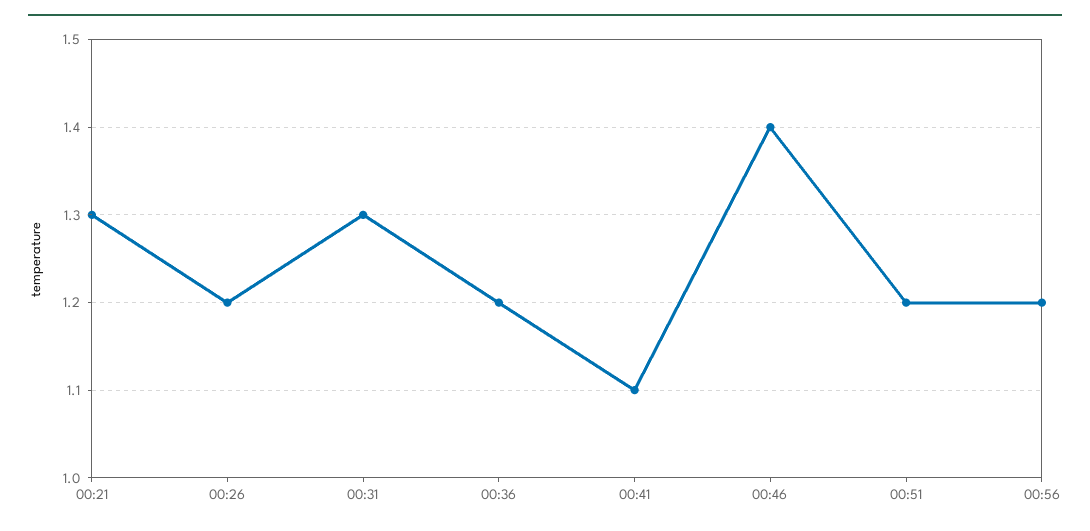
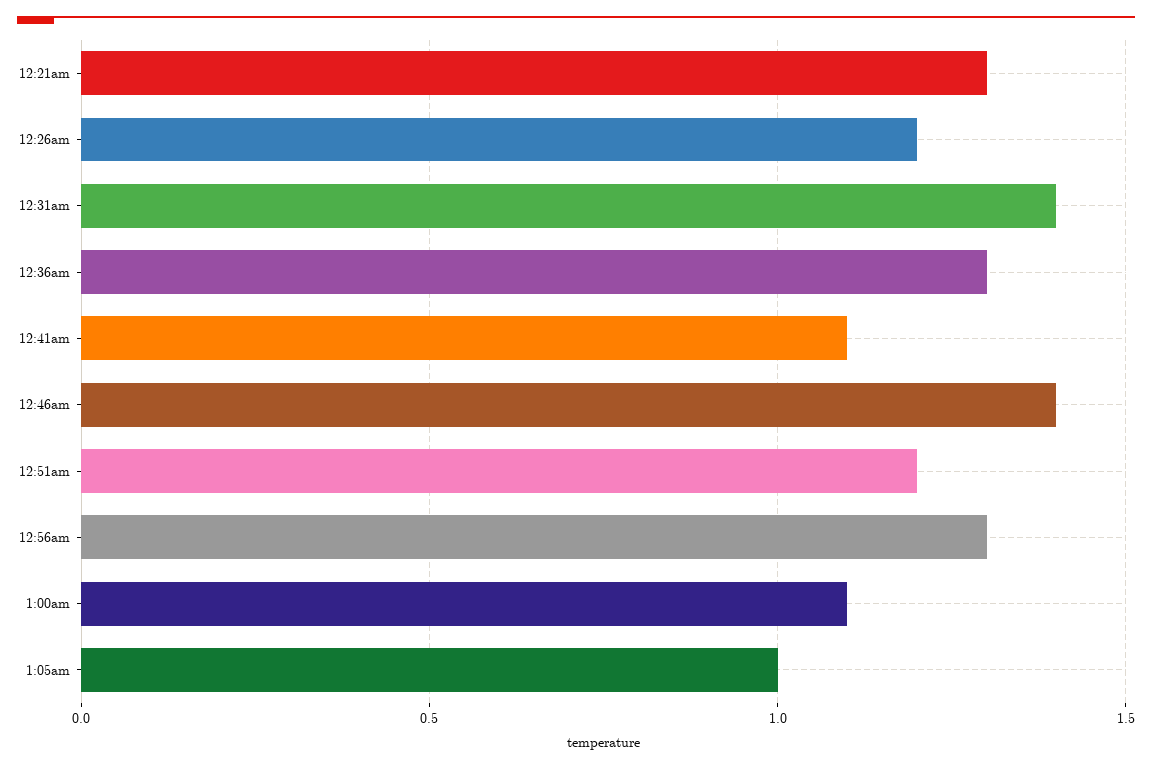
00:31: 1.3 -> 1.4
00:36: 1.2 -> 1.3
00:56: 1.2 -> 1.3
1:00am: none -> 1.1
1:05am: none -> 1

